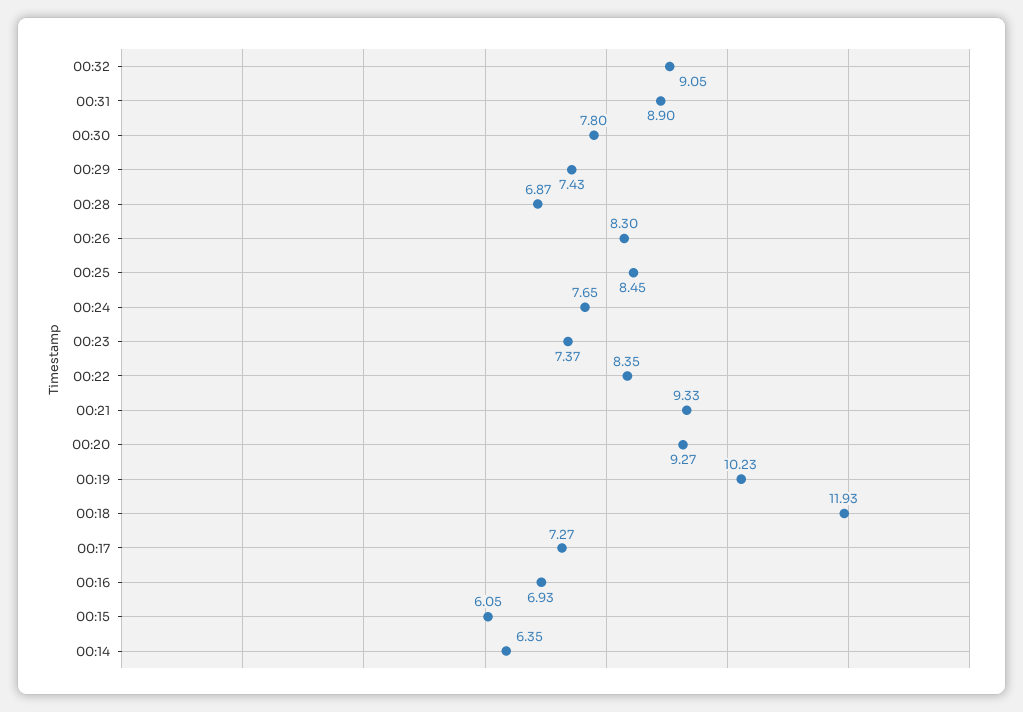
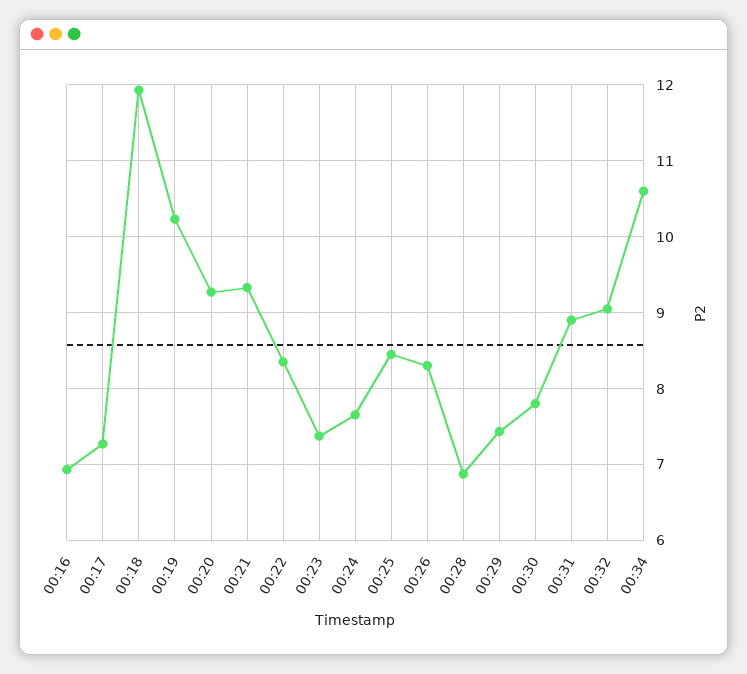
00:15: 6.05 -> none
00:14: 6.35 -> none
00:34: none -> 10.6

